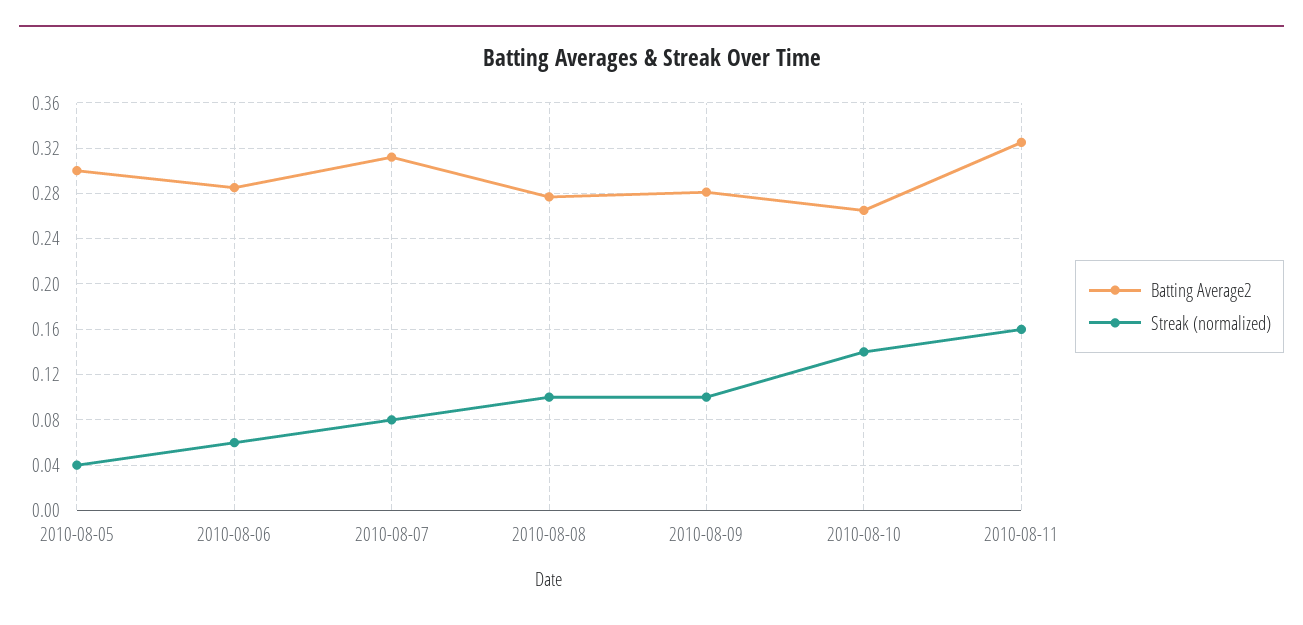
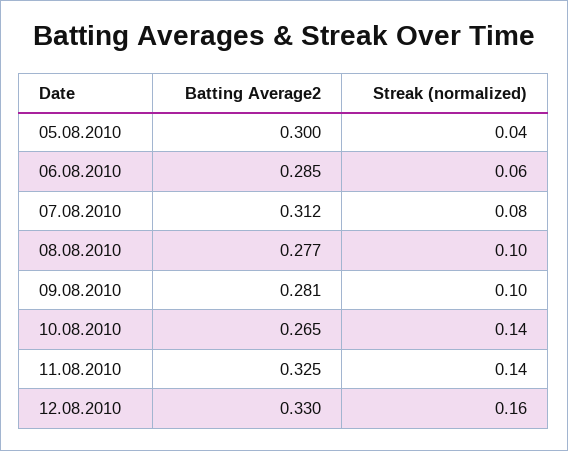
Streak (normalized), 2010-08-11: 0.16 -> 0.14
Batting Average2, 12.08.2010: none -> 0.33
Streak (normalized), 12.08.2010: none -> 0.16

